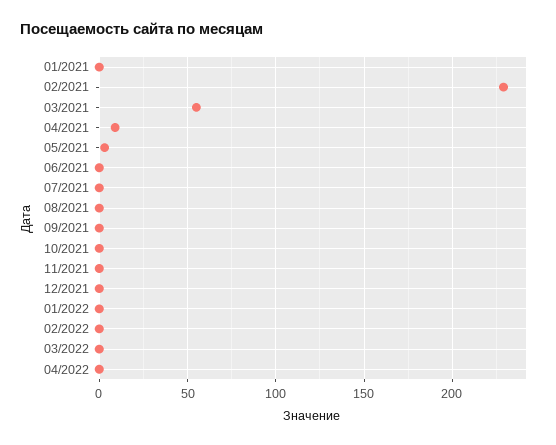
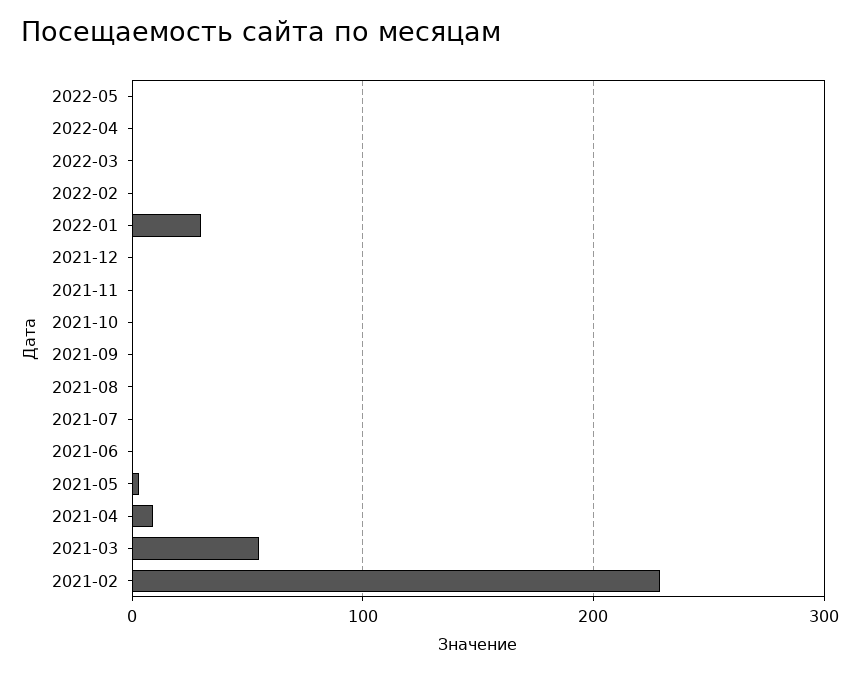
01/2021: 0 -> none
01/2022: 0 -> 30
2022-05: none -> 0

